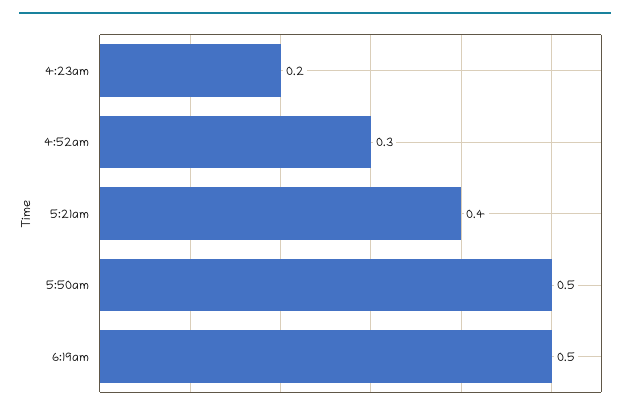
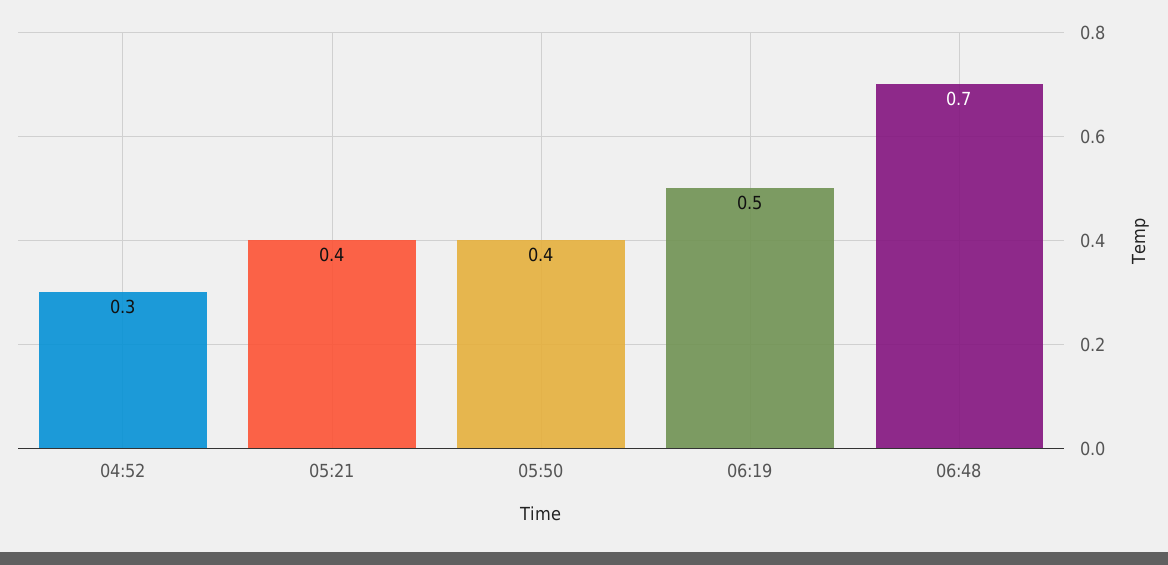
4:23am: 0.2 -> none
5:50am: 0.5 -> 0.4
06:48: none -> 0.7

